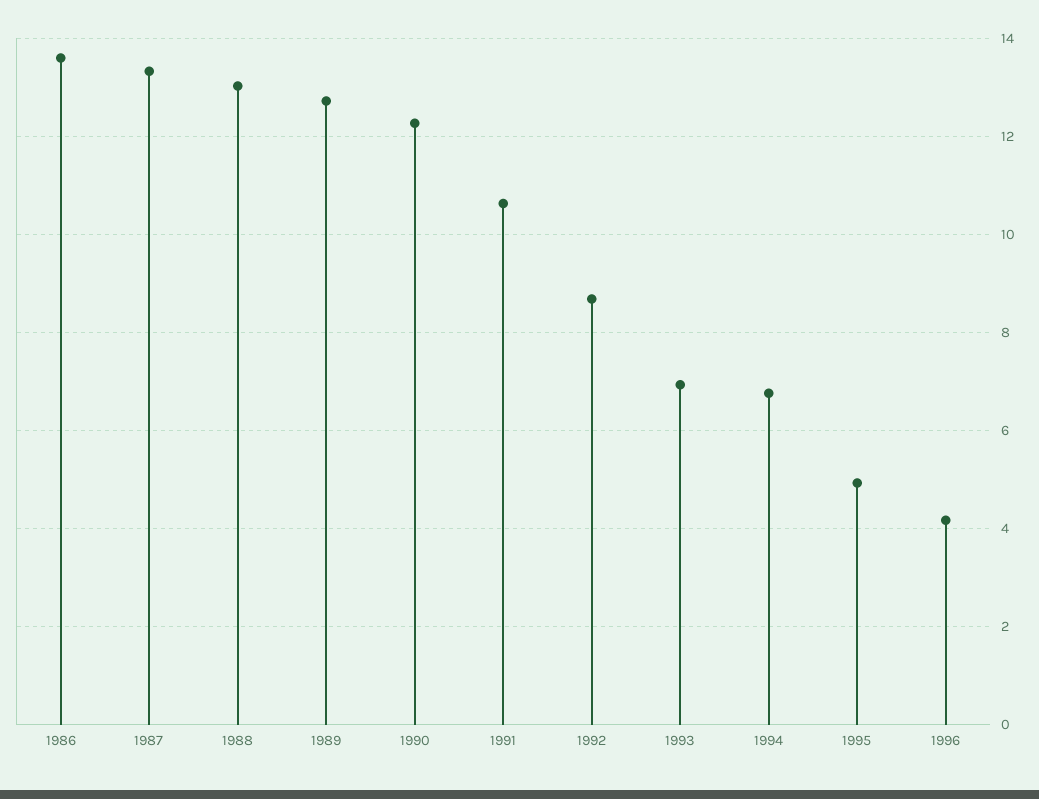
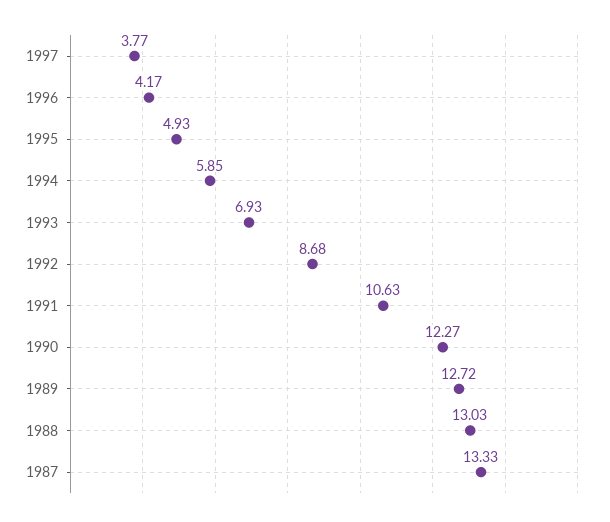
1986: 13.6 -> none
1994: 6.8 -> 5.85
1997: none -> 3.77

